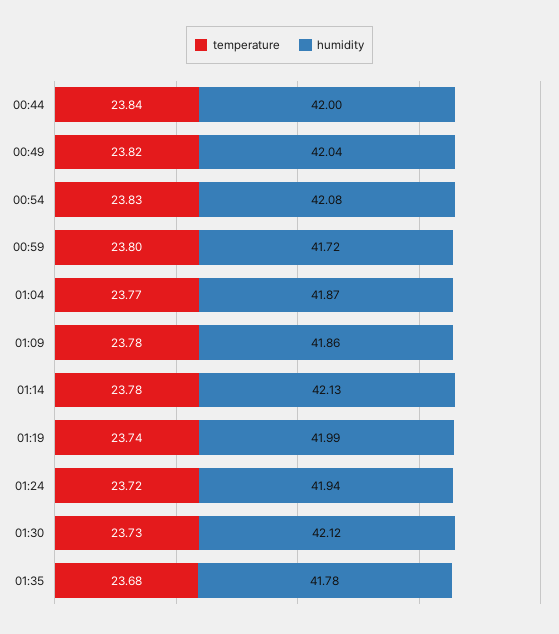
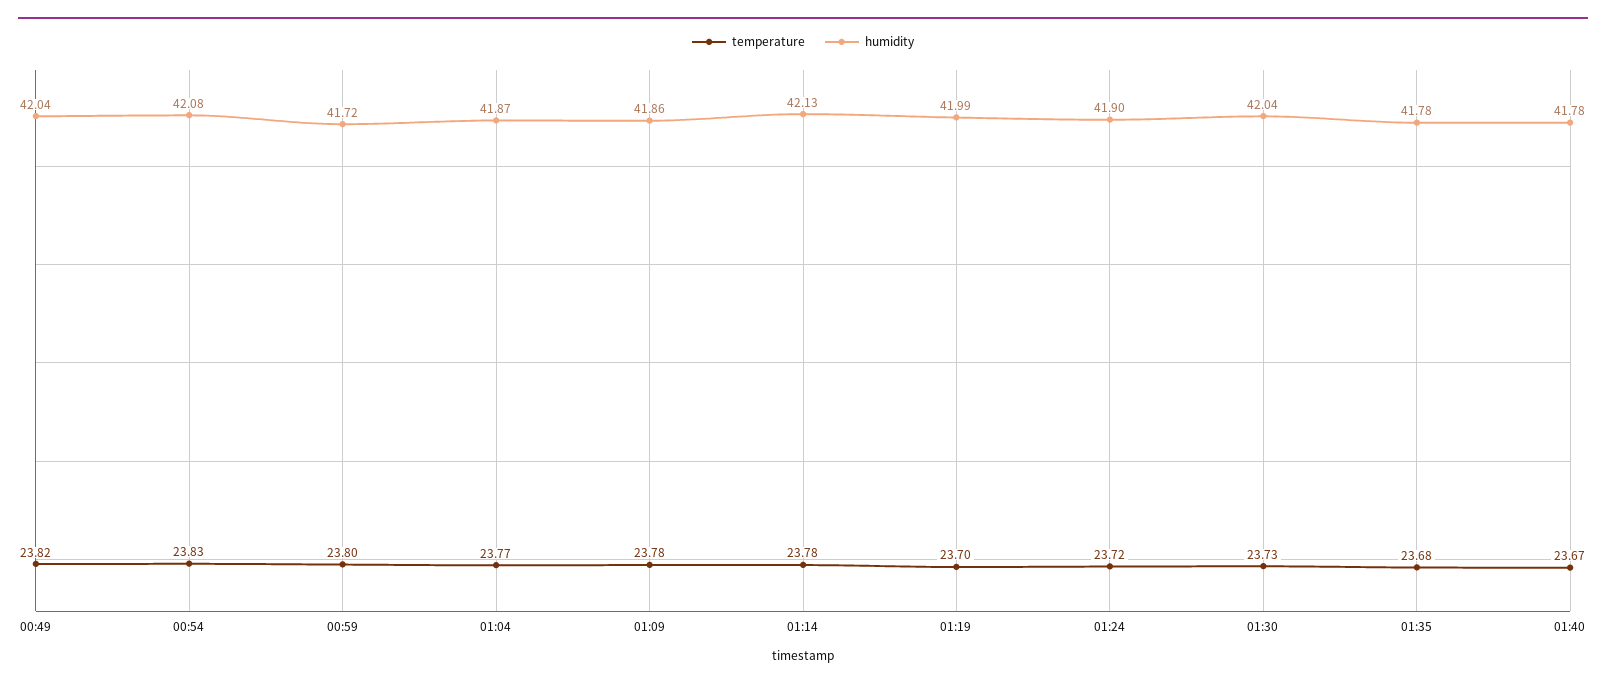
temperature, 00:44: 23.84 -> none
humidity, 00:44: 42 -> none
temperature, 01:19: 23.74 -> 23.7
humidity, 01:24: 41.94 -> 41.9
humidity, 01:30: 42.12 -> 42.04
temperature, 01:40: none -> 23.67
humidity, 01:40: none -> 41.78

